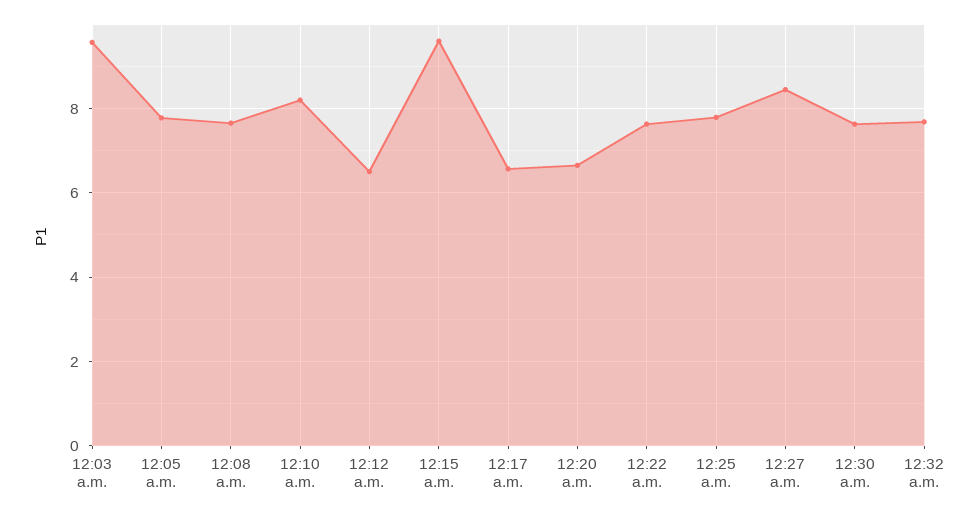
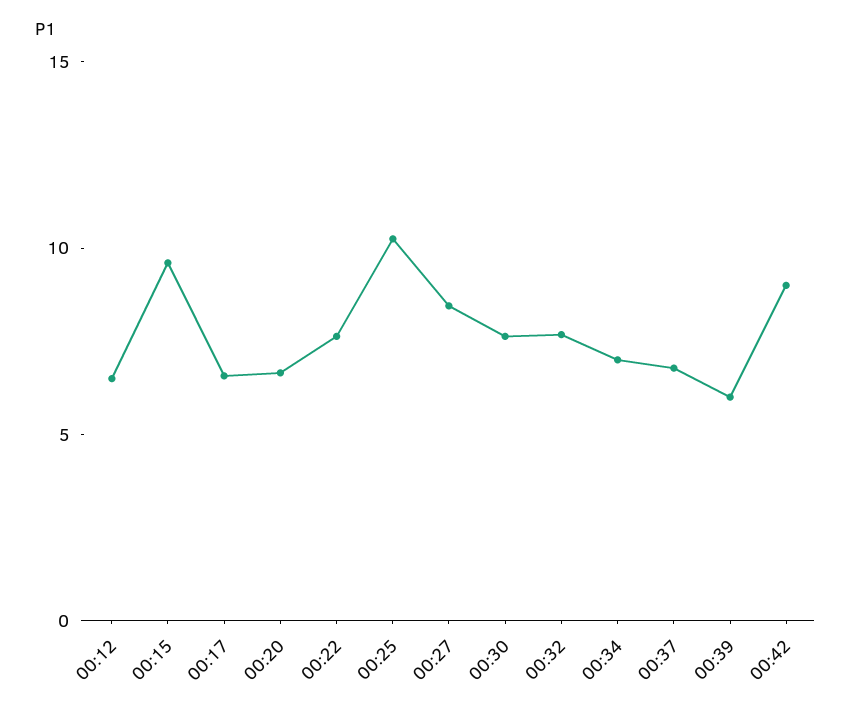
12:03 a.m.: 9.6 -> none
12:05 a.m.: 7.8 -> none
12:08 a.m.: 7.6 -> none
12:10 a.m.: 8.2 -> none
12:25 a.m.: 7.8 -> 10
00:34: none -> 7
00:37: none -> 7
00:39: none -> 6
00:42: none -> 9

